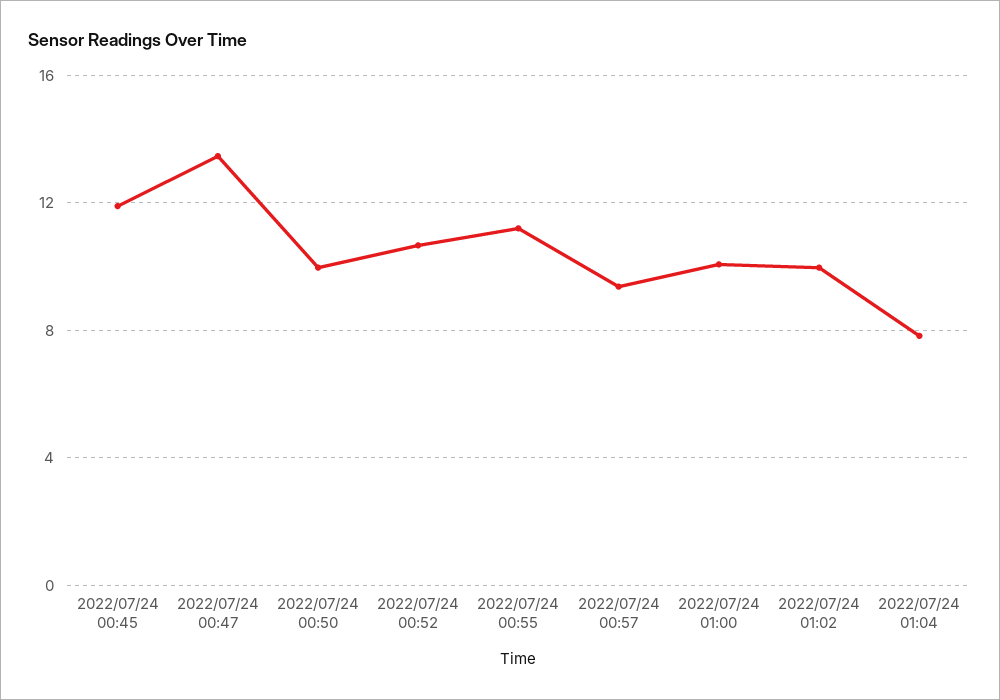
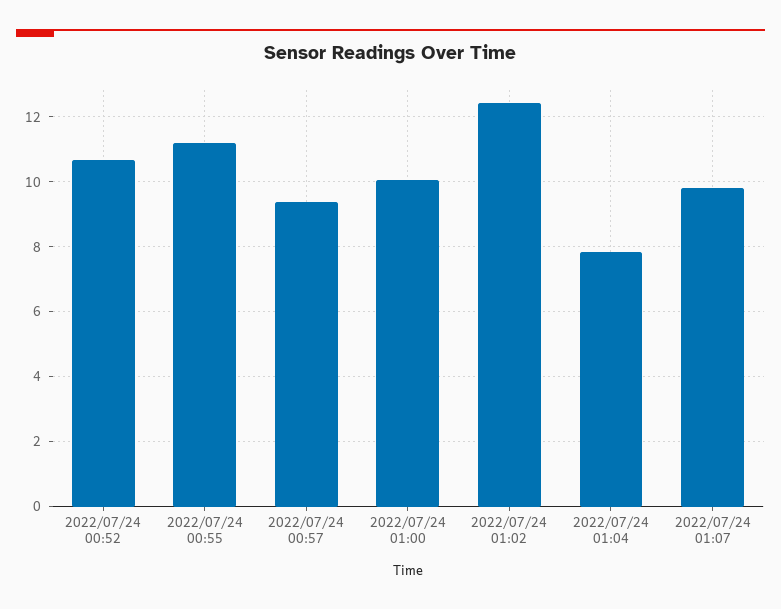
2022/07/24 00:45: 12 -> none
2022/07/24 00:47: 13.5 -> none
2022/07/24 00:50: 10 -> none
2022/07/24 01:02: 10 -> 12.4
2022/07/24 01:07: none -> 9.8

